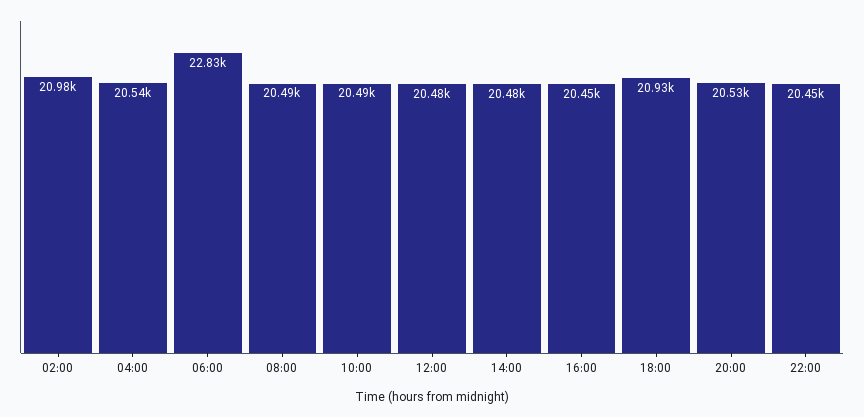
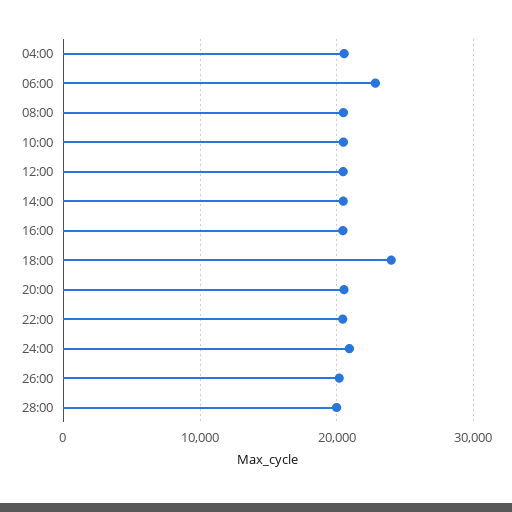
02:00: 20980 -> none
18:00: 20930 -> 24000
24:00: none -> 21000
26:00: none -> 20000
28:00: none -> 20000

